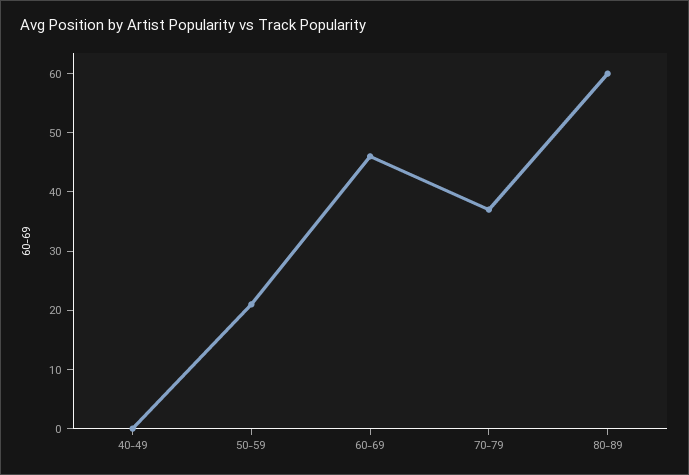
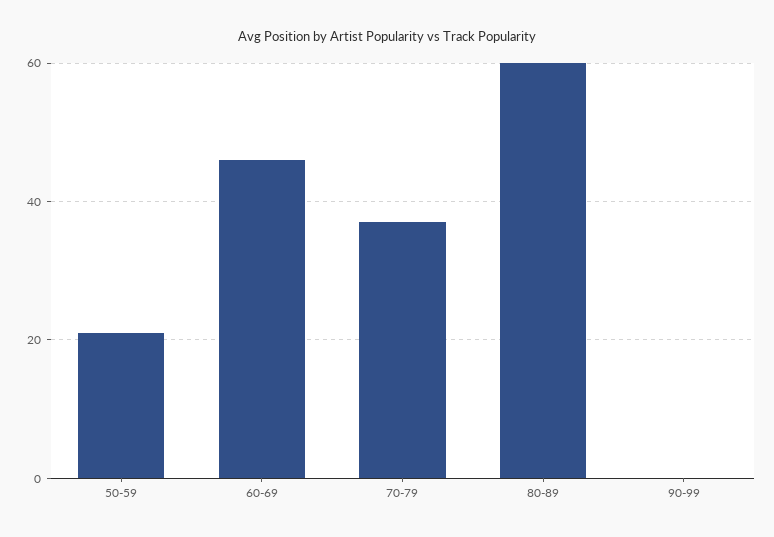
40-49: 0 -> none
90-99: none -> 0

